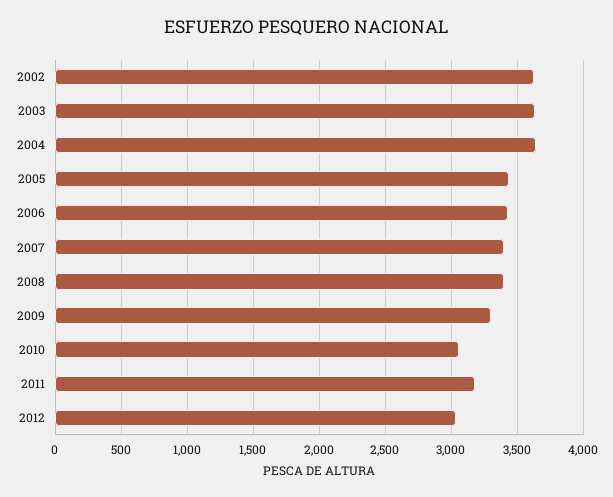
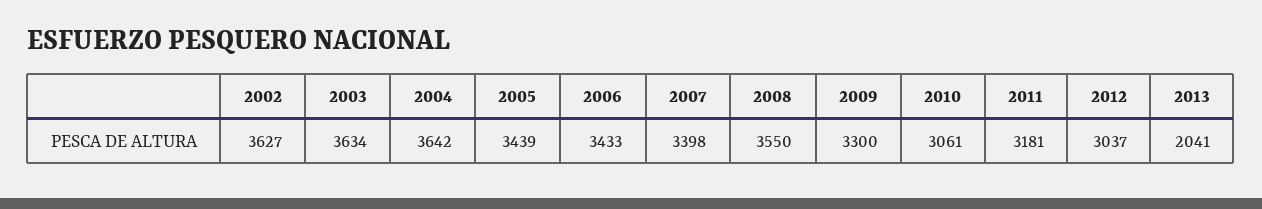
2008: 3400 -> 3550
2013: none -> 2041

